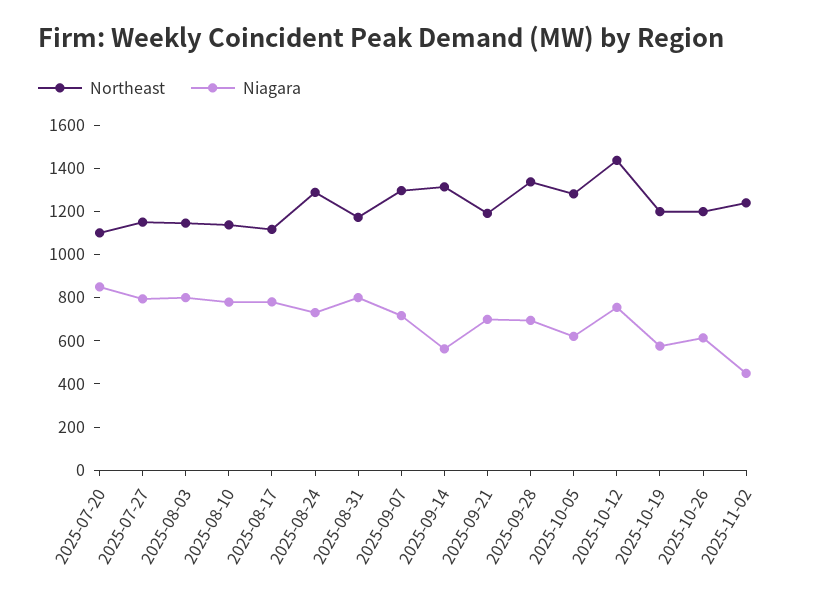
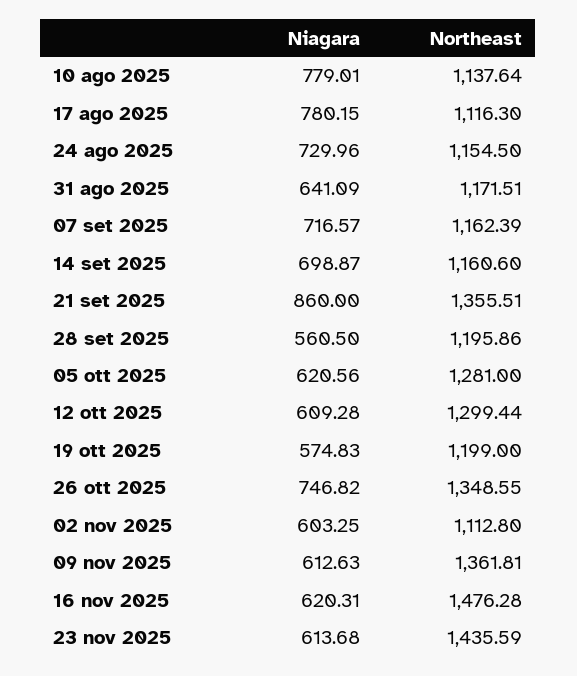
Northeast, 2025-07-20: 1100 -> none
Niagara, 2025-07-20: 850 -> none
Northeast, 2025-07-27: 1150 -> none
Niagara, 2025-07-27: 800 -> none
Northeast, 2025-08-03: 1150 -> none
Niagara, 2025-08-03: 800 -> none
Northeast, 2025-08-24: 1300 -> 1154.5
Niagara, 2025-08-31: 800 -> 641.09
Northeast, 2025-09-07: 1300 -> 1162.39
Northeast, 2025-09-14: 1300 -> 1160.6
Niagara, 2025-09-14: 550 -> 698.87
Northeast, 2025-09-21: 1200 -> 1355.51
Niagara, 2025-09-21: 700 -> 860
Northeast, 2025-09-28: 1350 -> 1195.86
Niagara, 2025-09-28: 700 -> 560.5
Northeast, 2025-10-12: 1450 -> 1299.44
Niagara, 2025-10-12: 750 -> 609.28
Northeast, 2025-10-26: 1200 -> 1348.55
Niagara, 2025-10-26: 600 -> 746.82
Northeast, 2025-11-02: 1250 -> 1112.8
Niagara, 2025-11-02: 450 -> 603.25
Niagara, 09 nov 2025: none -> 612.63
Northeast, 09 nov 2025: none -> 1361.81
Niagara, 16 nov 2025: none -> 620.31
Northeast, 16 nov 2025: none -> 1476.28
Niagara, 23 nov 2025: none -> 613.68
Northeast, 23 nov 2025: none -> 1435.59

